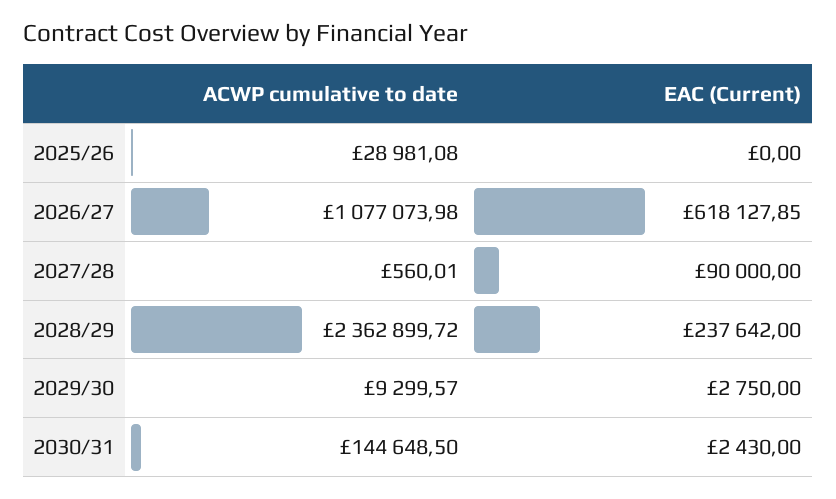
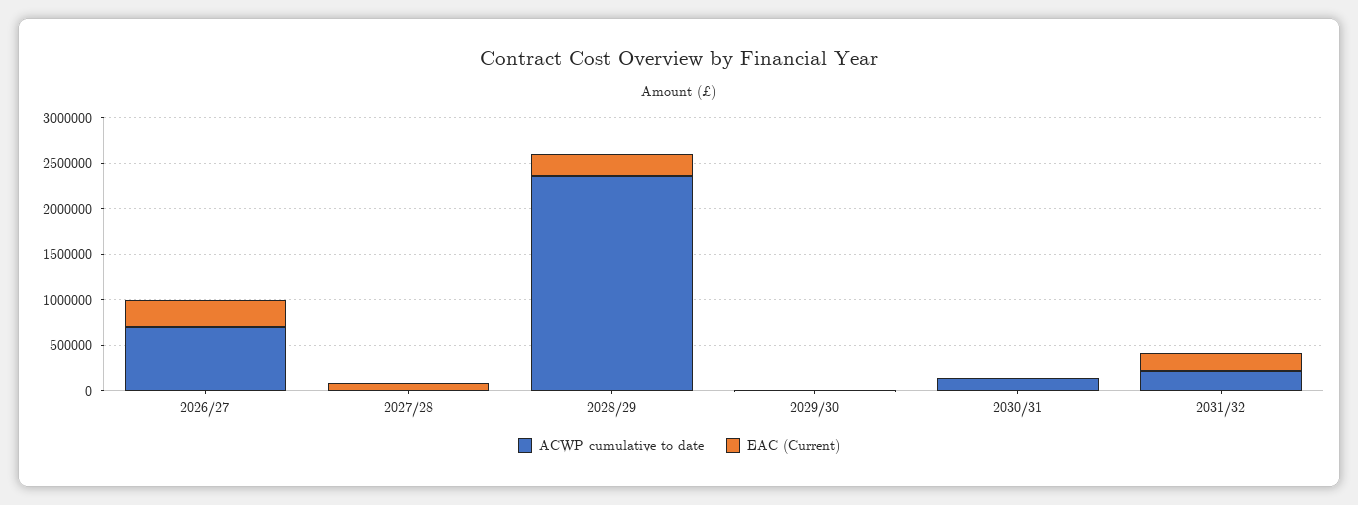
ACWP cumulative to date, 2025/26: 28981.08 -> none
EAC (Current), 2025/26: 0 -> none
ACWP cumulative to date, 2026/27: 1077073.98 -> 700000
EAC (Current), 2026/27: 618127.85 -> 300000
ACWP cumulative to date, 2031/32: none -> 200000
EAC (Current), 2031/32: none -> 200000

